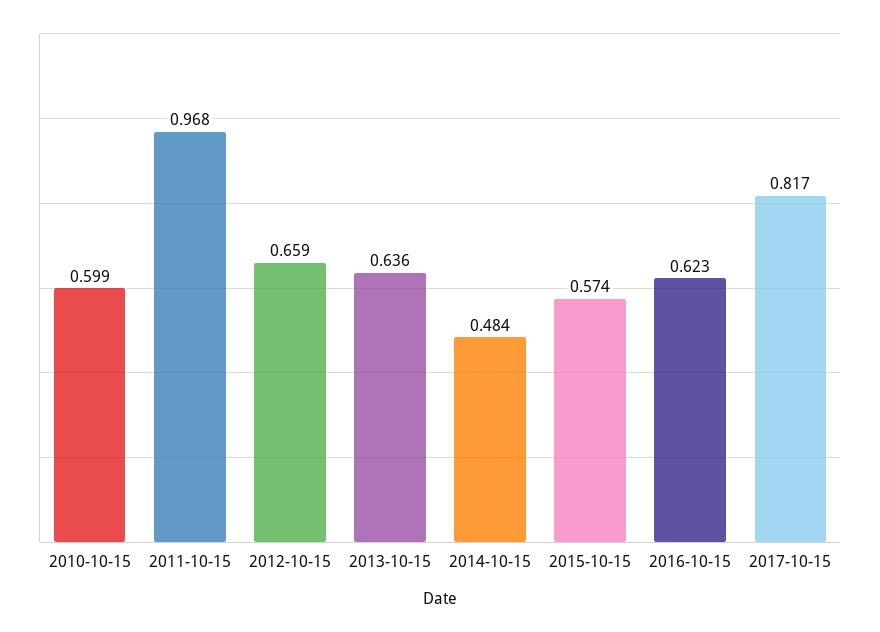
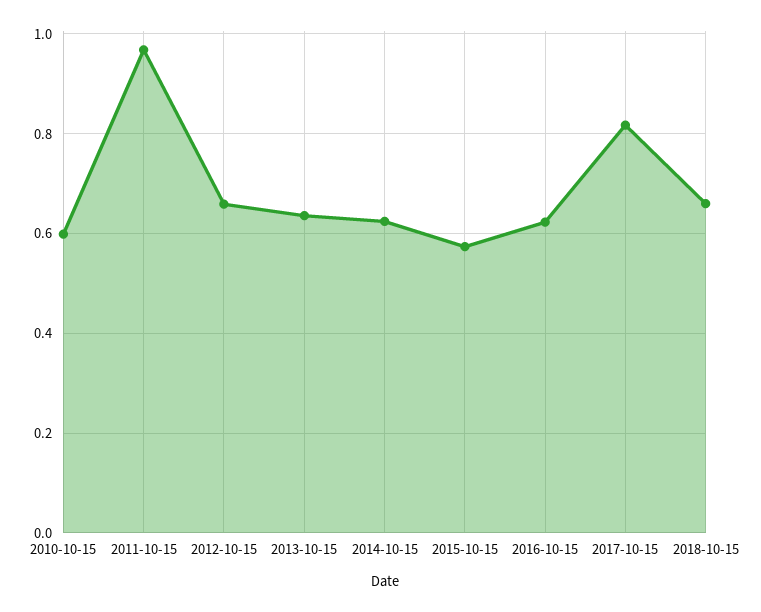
2014-10-15: 0.484 -> 0.62
2018-10-15: none -> 0.66

